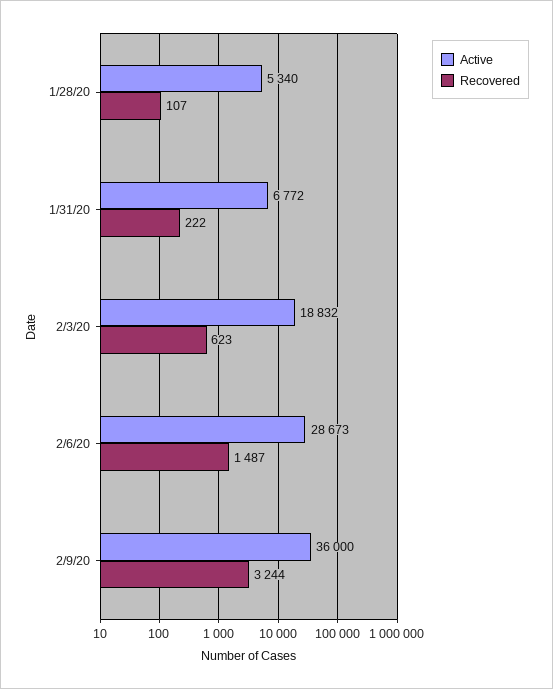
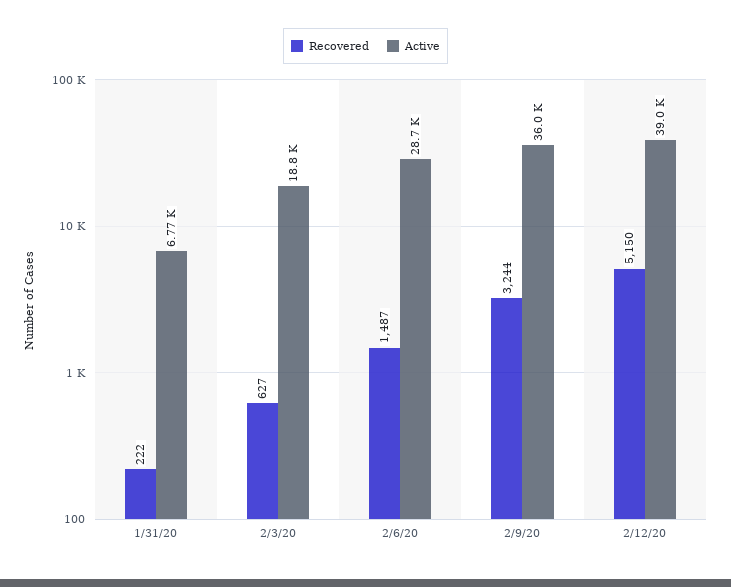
Active, 1/28/20: 5340 -> none
Recovered, 1/28/20: 107 -> none
Recovered, 2/3/20: 623 -> 627
Recovered, 2/12/20: none -> 5150
Active, 2/12/20: none -> 39000

